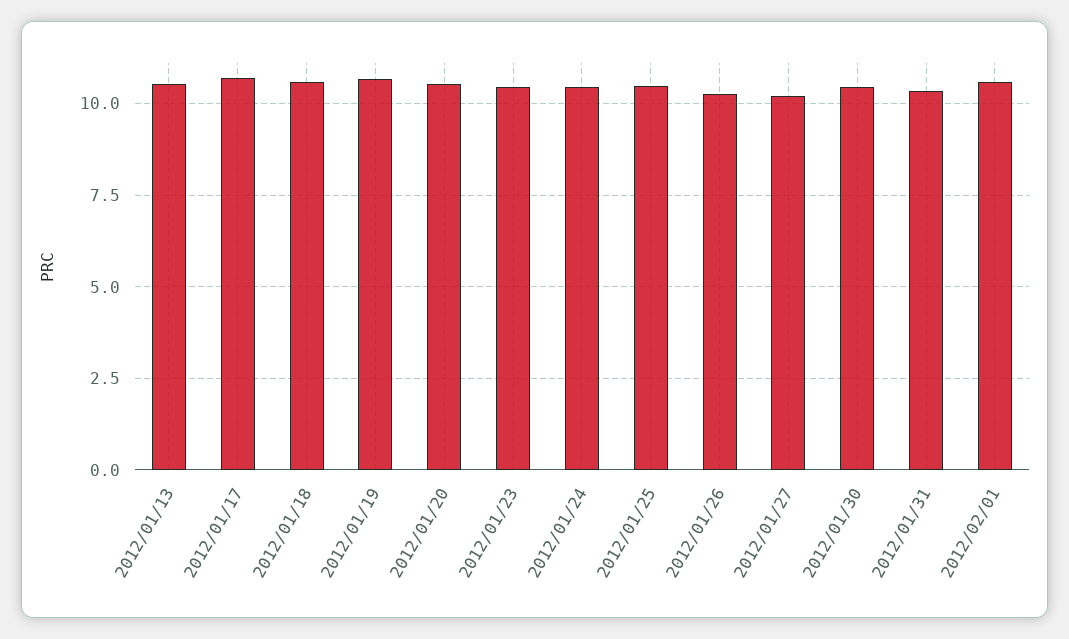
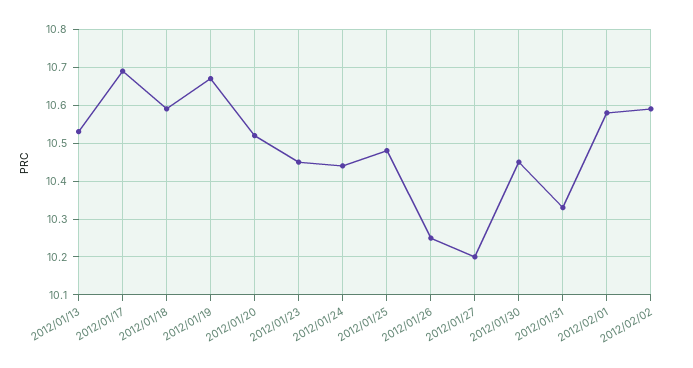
2012/02/02: none -> 10.6

